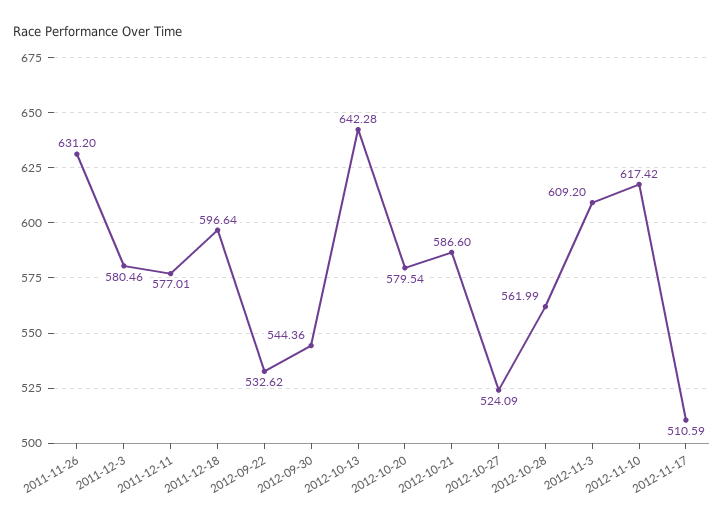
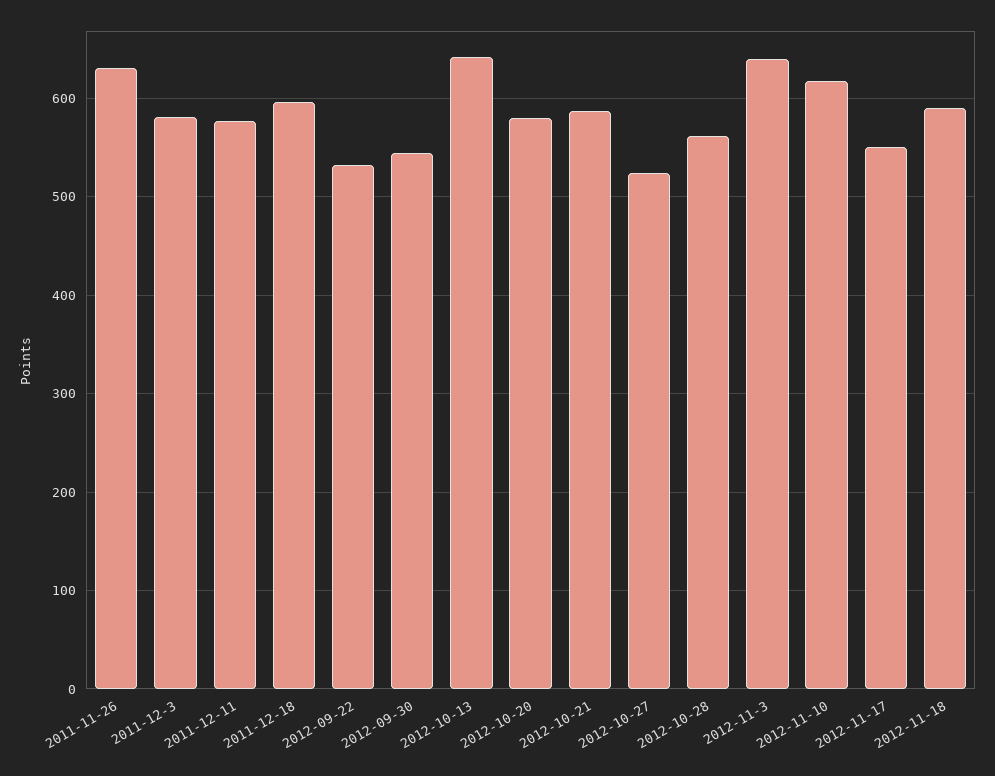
2012-11-3: 609.2 -> 640
2012-11-17: 510.59 -> 550
2012-11-18: none -> 590

